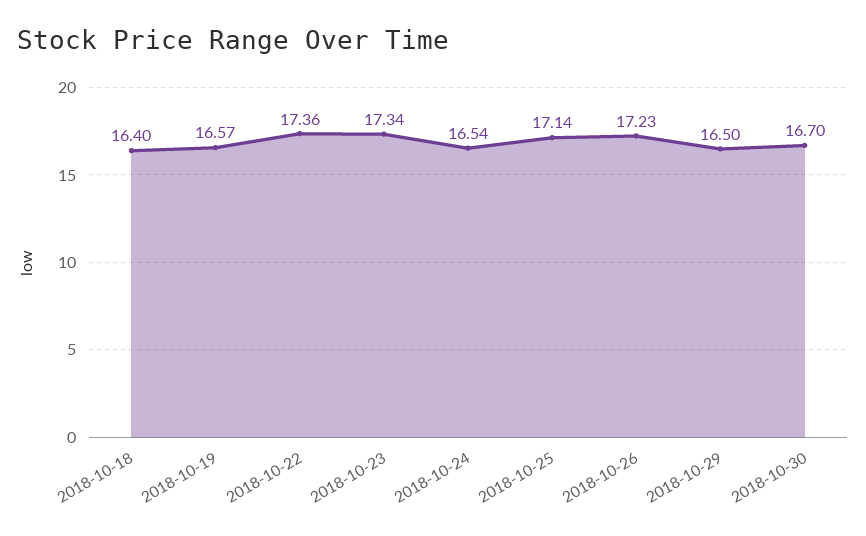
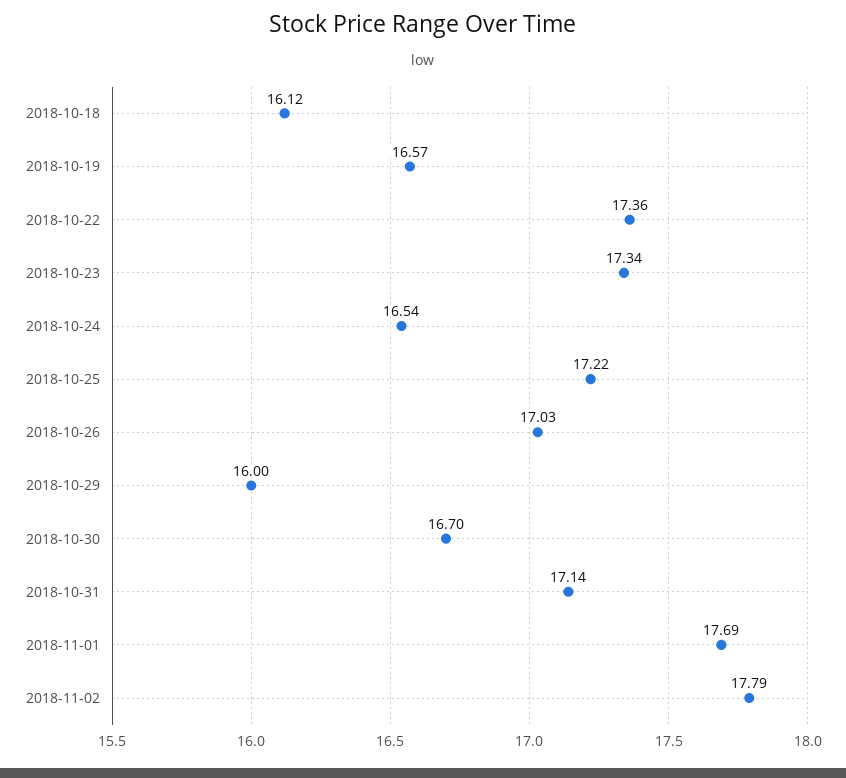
2018-10-18: 16.4 -> 16.12
2018-10-25: 17.14 -> 17.22
2018-10-26: 17.23 -> 17.03
2018-10-29: 16.5 -> 16
2018-10-31: none -> 17.14
2018-11-01: none -> 17.69
2018-11-02: none -> 17.79

